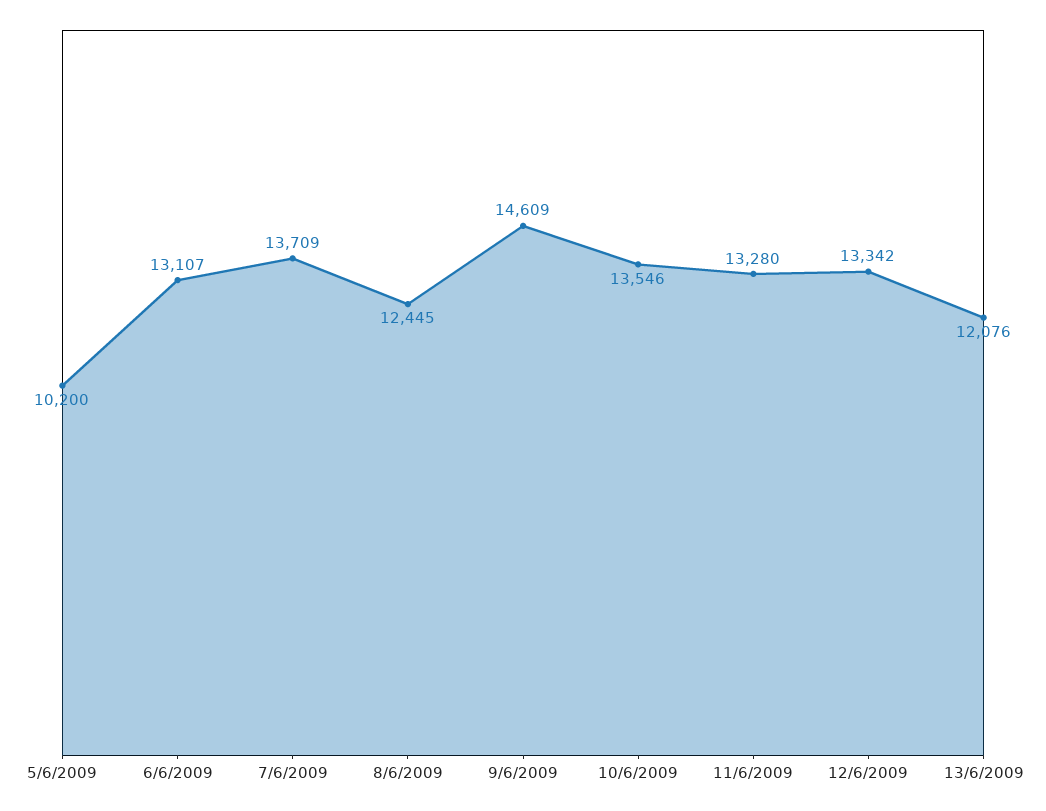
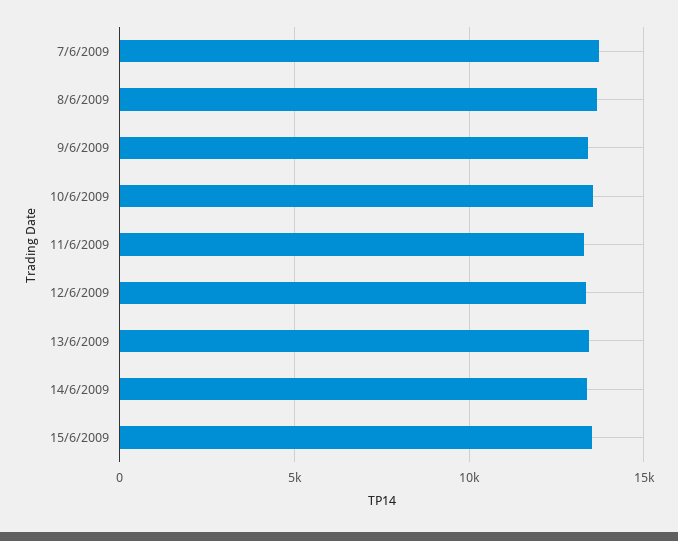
5/6/2009: 10200 -> none
6/6/2009: 13107 -> none
8/6/2009: 12445 -> 13500
9/6/2009: 14609 -> 13500
13/6/2009: 12076 -> 13500
14/6/2009: none -> 13500
15/6/2009: none -> 13500

